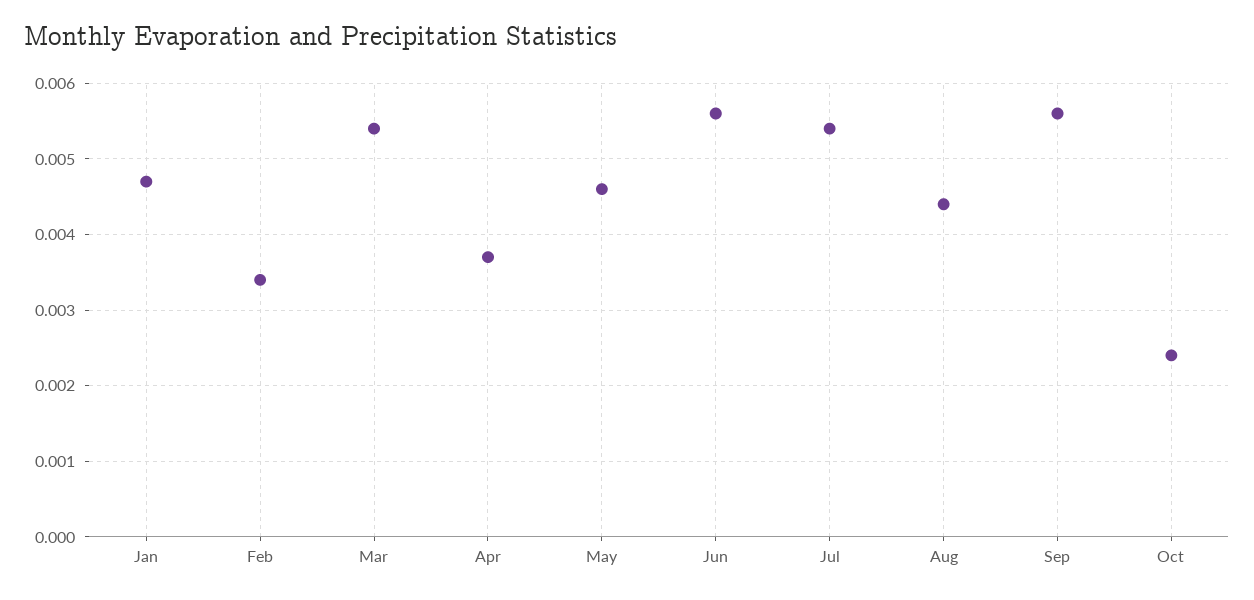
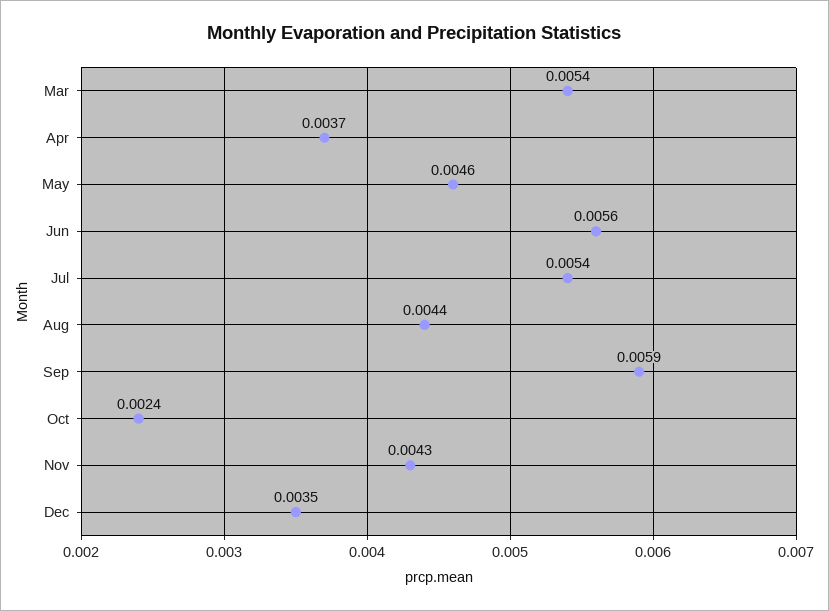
Jan: 0.0047 -> none
Feb: 0.0034 -> none
Sep: 0.0056 -> 0.0059
Nov: none -> 0.0043
Dec: none -> 0.0035

